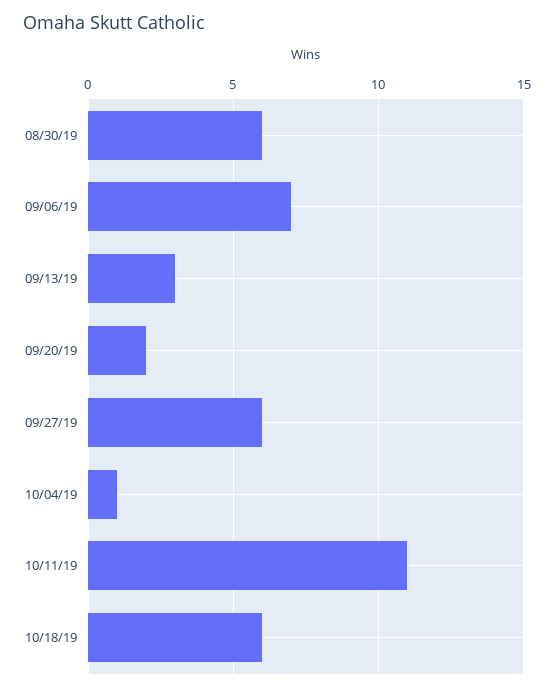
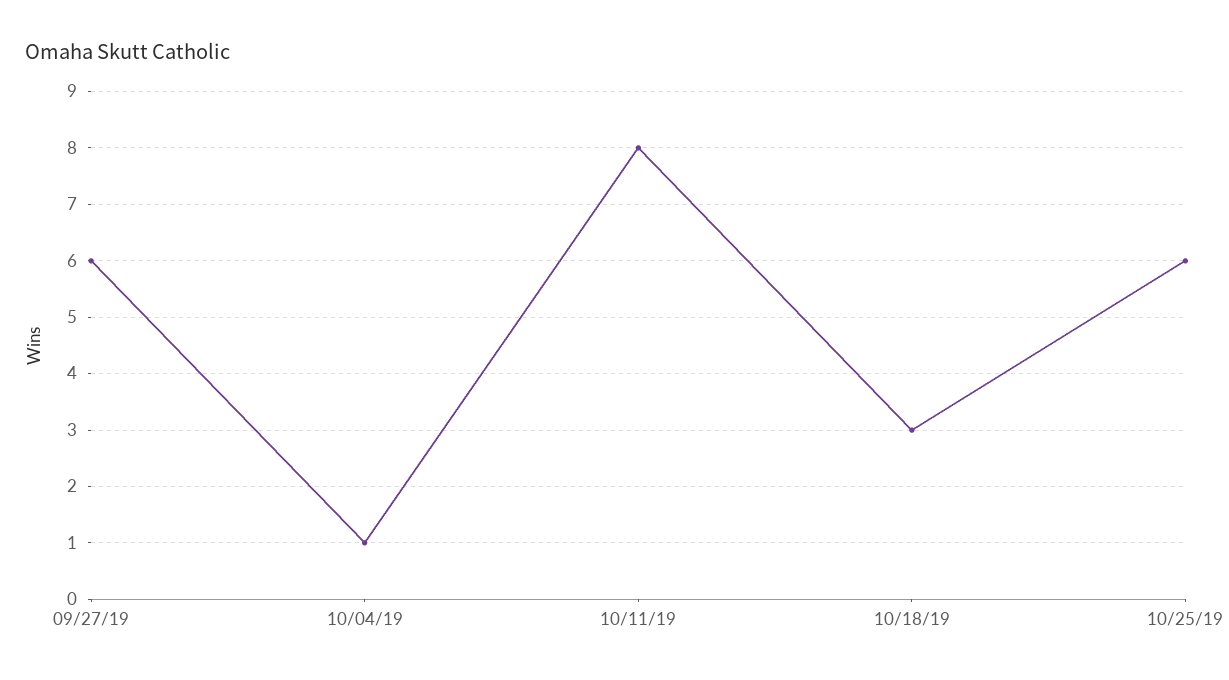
08/30/19: 6 -> none
09/06/19: 7 -> none
09/13/19: 3 -> none
09/20/19: 2 -> none
10/11/19: 11 -> 8
10/18/19: 6 -> 3
10/25/19: none -> 6

